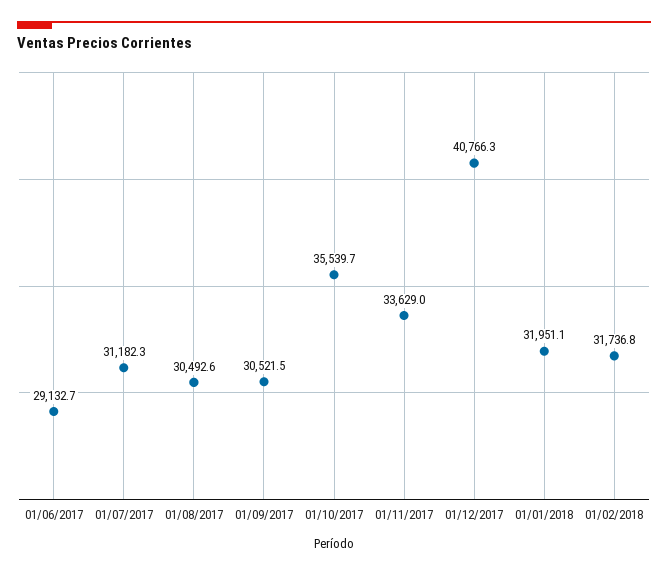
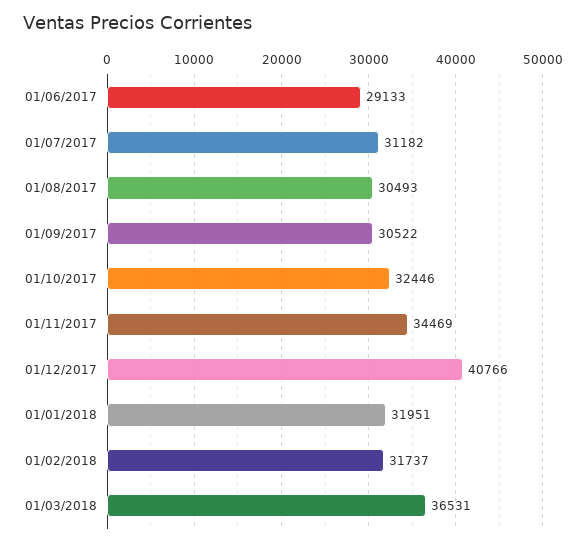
01/10/2017: 35539.7 -> 32446
01/11/2017: 33629 -> 34469
01/03/2018: none -> 36531

